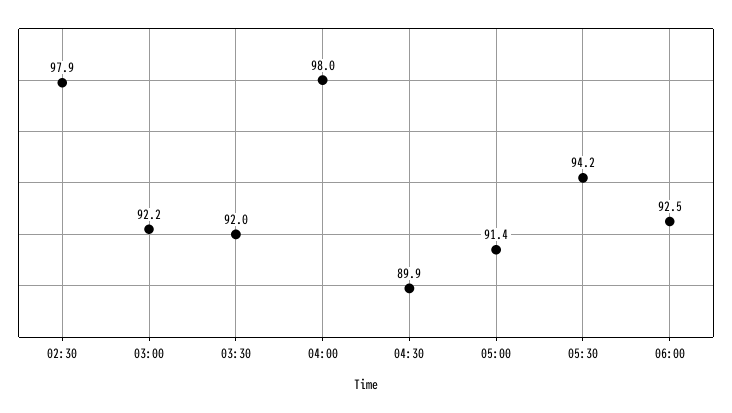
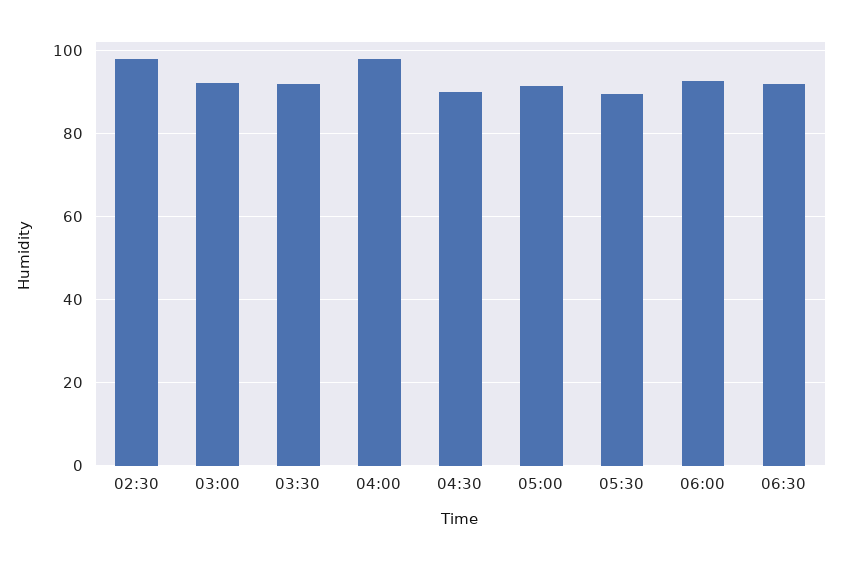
05:30: 94.2 -> 90
06:30: none -> 92

